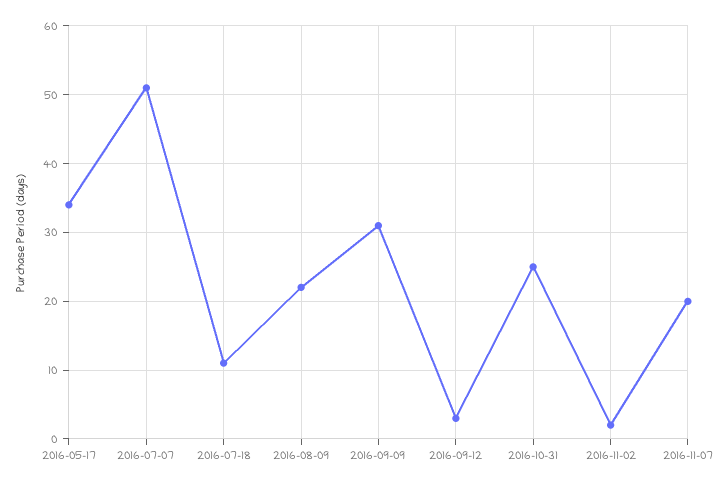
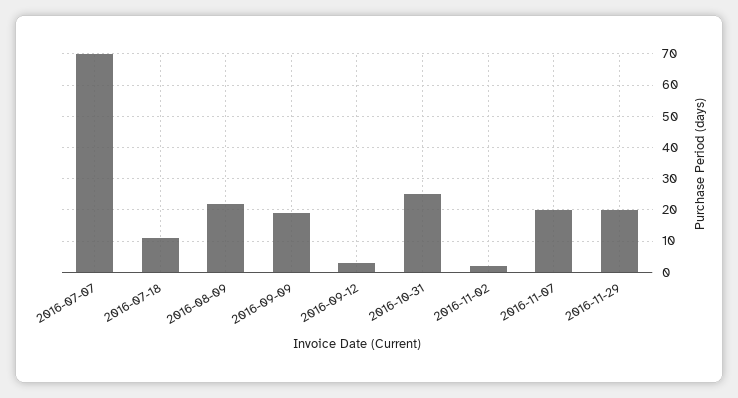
2016-05-17: 34 -> none
2016-07-07: 51 -> 70
2016-09-09: 31 -> 20
2016-11-29: none -> 20

